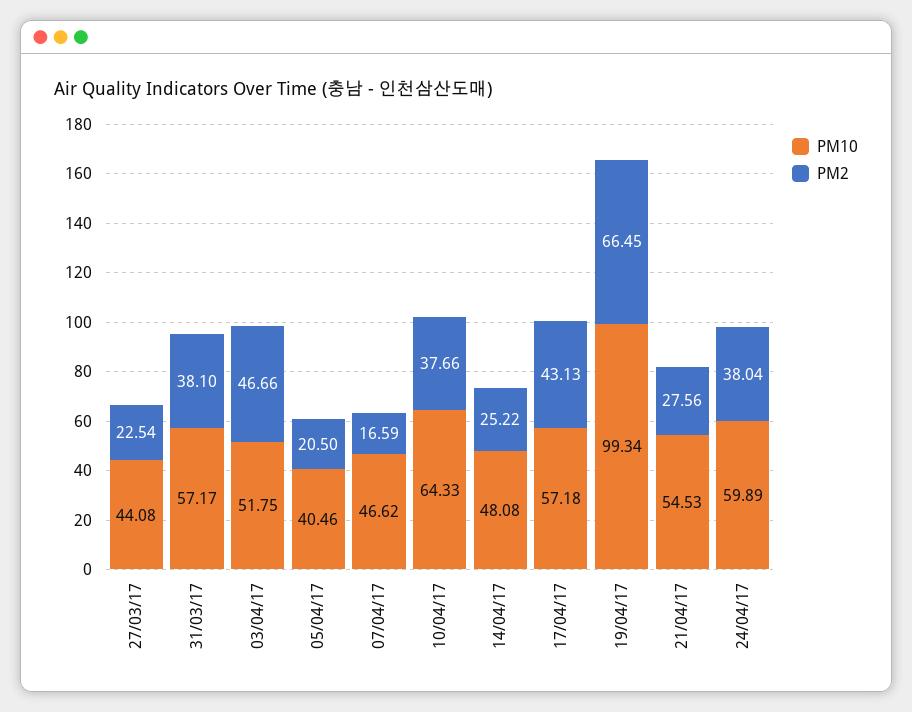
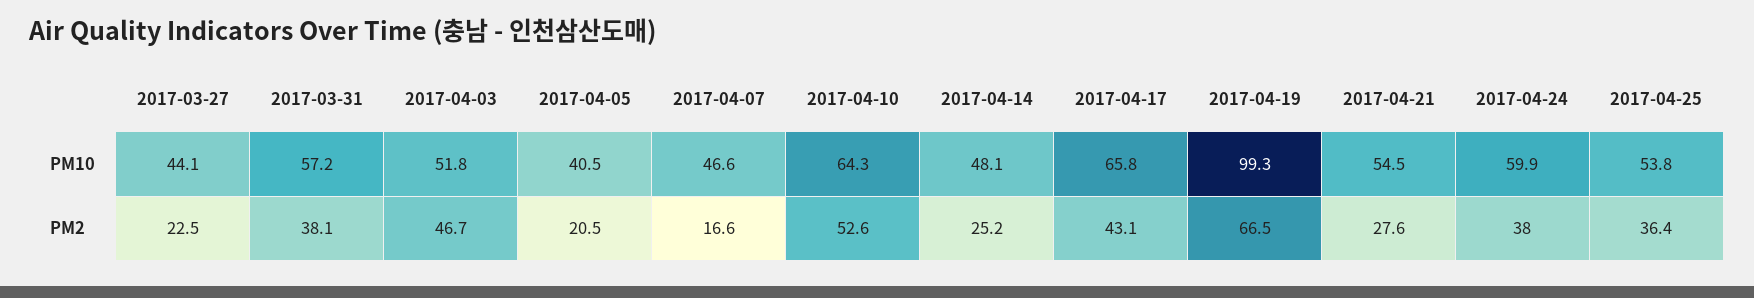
PM2, 10/04/17: 37.66 -> 52.6
PM10, 17/04/17: 57.18 -> 65.8
PM10, 2017-04-25: none -> 53.8
PM2, 2017-04-25: none -> 36.4

